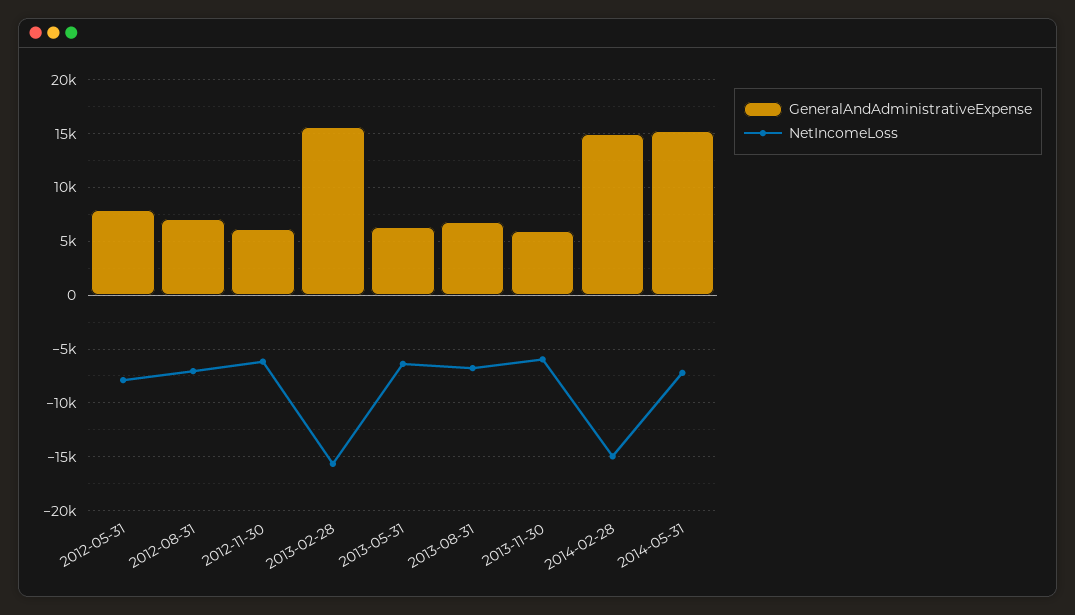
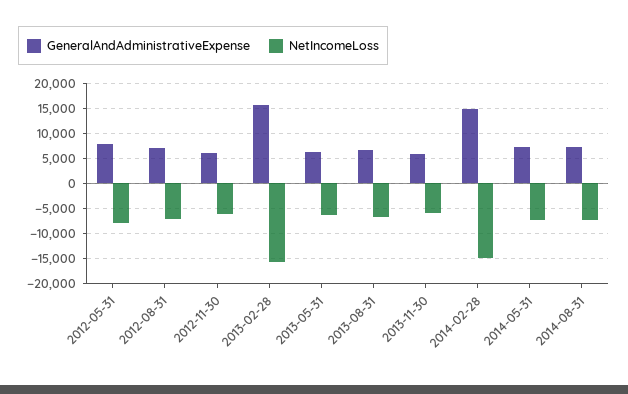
GeneralAndAdministrativeExpense, 2014-05-31: 15000 -> 7500
GeneralAndAdministrativeExpense, 2014-08-31: none -> 7500
NetIncomeLoss, 2014-08-31: none -> -7500

